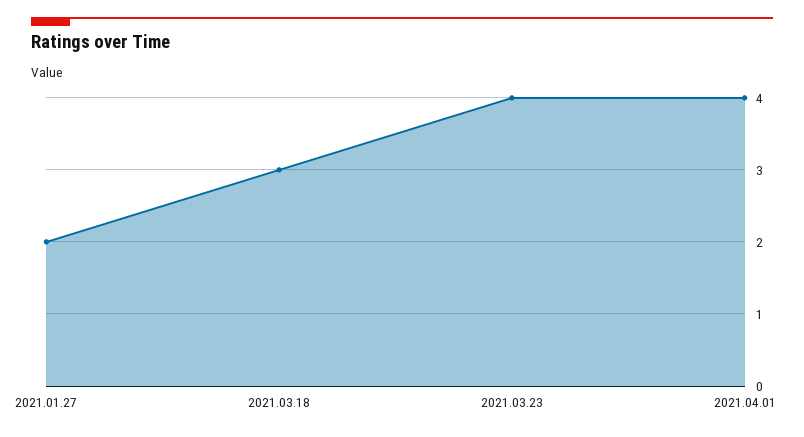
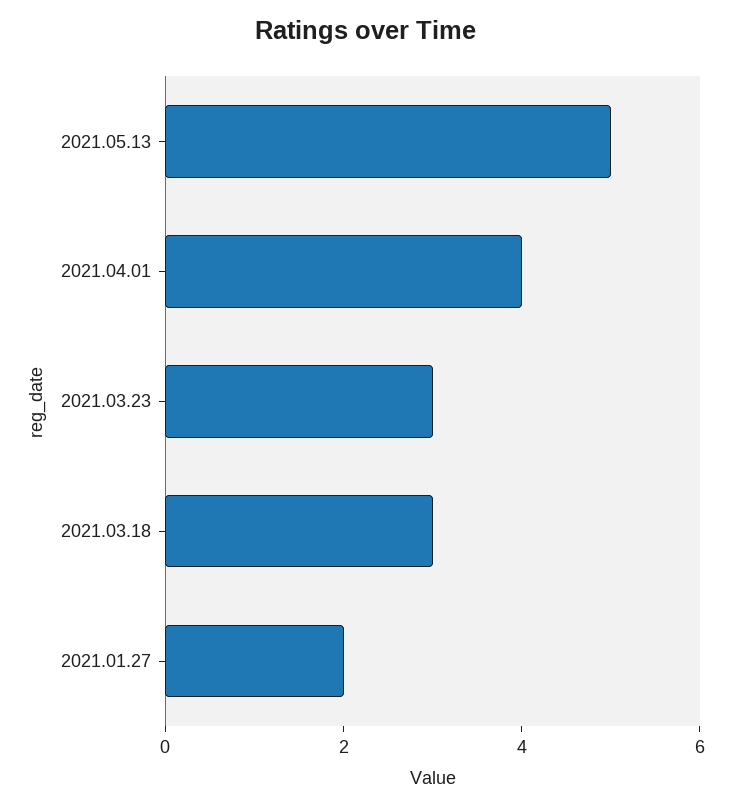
2021.03.23: 4 -> 3
2021.05.13: none -> 5

